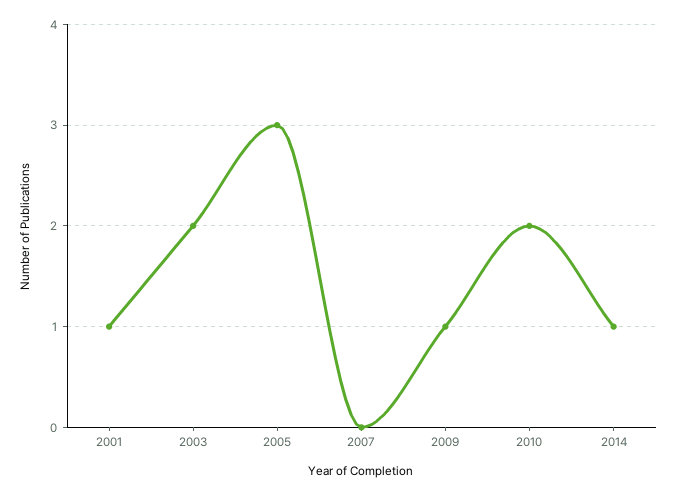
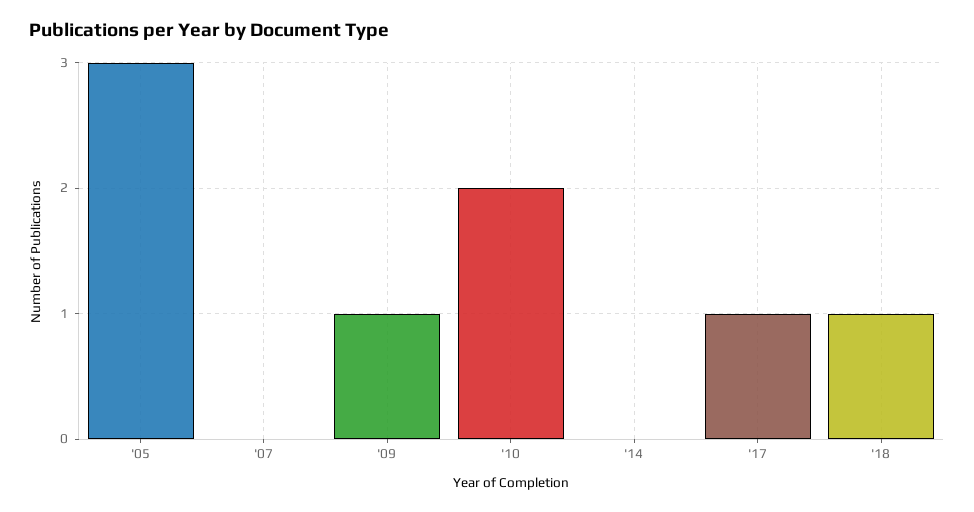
2001: 1 -> none
2003: 2 -> none
2014: 1 -> 0
'17: none -> 1
'18: none -> 1

